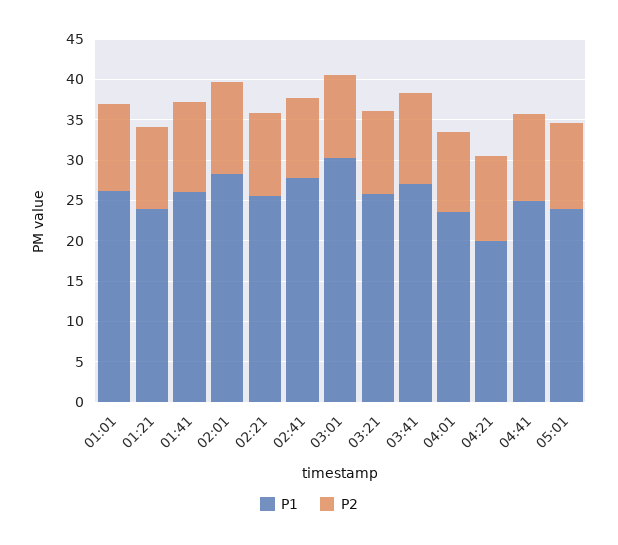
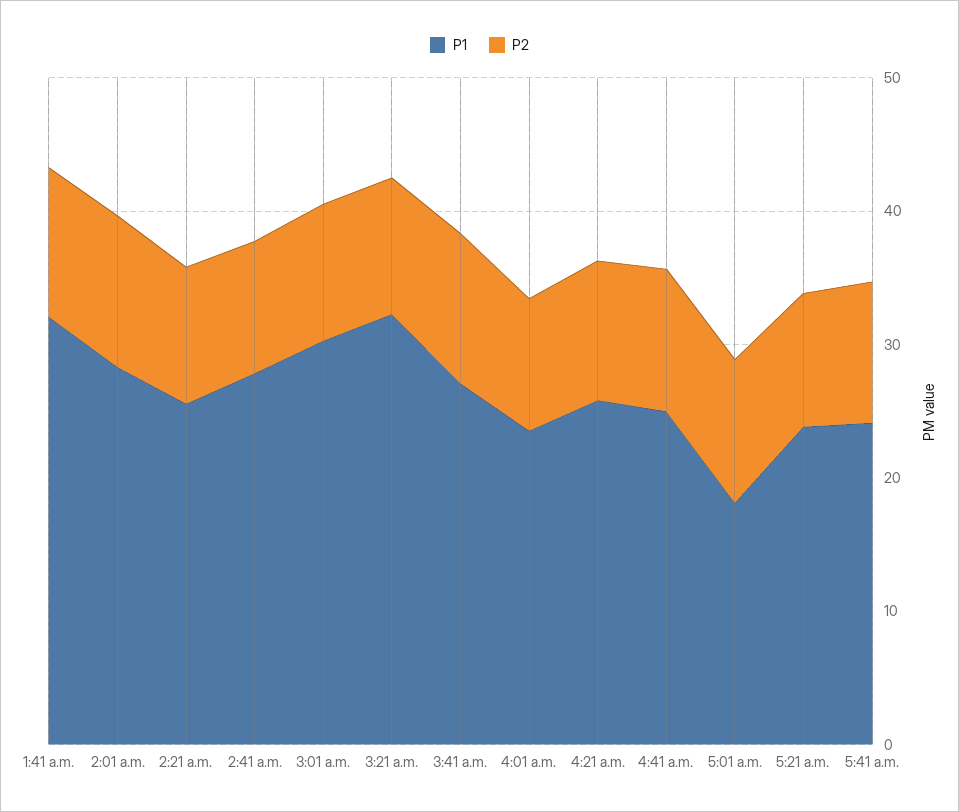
P1, 01:01: 26 -> none
P2, 01:01: 11 -> none
P1, 01:21: 24 -> none
P2, 01:21: 10 -> none
P1, 01:41: 26 -> 32
P1, 03:21: 26 -> 32
P1, 04:21: 20 -> 26
P1, 05:01: 24 -> 18
P1, 5:21 a.m.: none -> 24
P2, 5:21 a.m.: none -> 10
P1, 5:41 a.m.: none -> 24
P2, 5:41 a.m.: none -> 10

